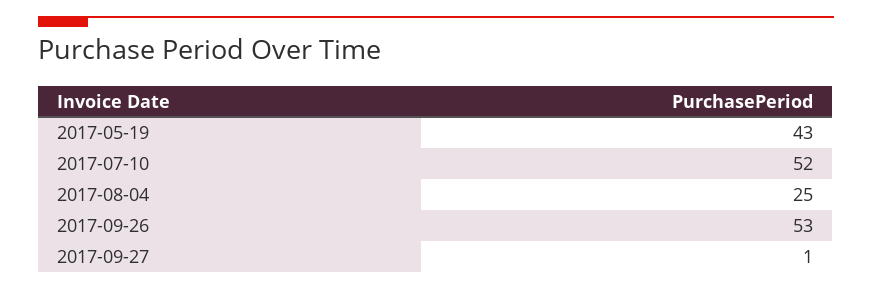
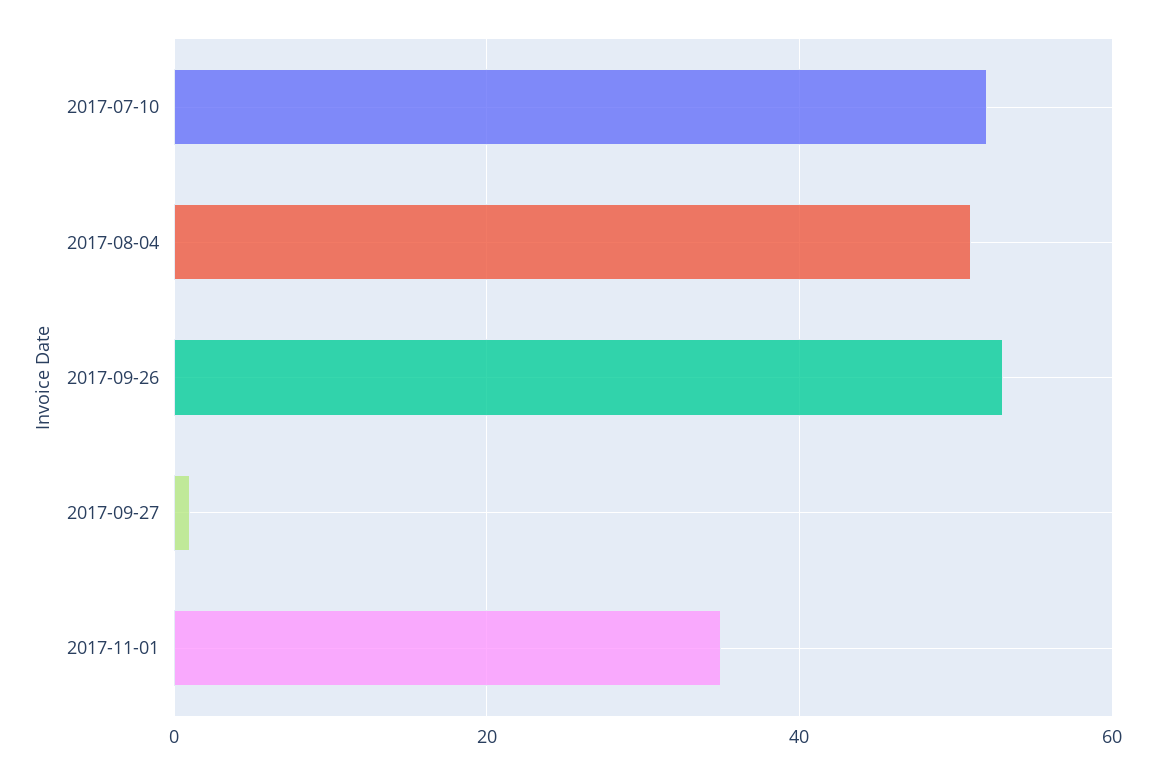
2017-05-19: 43 -> none
2017-08-04: 25 -> 50
2017-11-01: none -> 35

